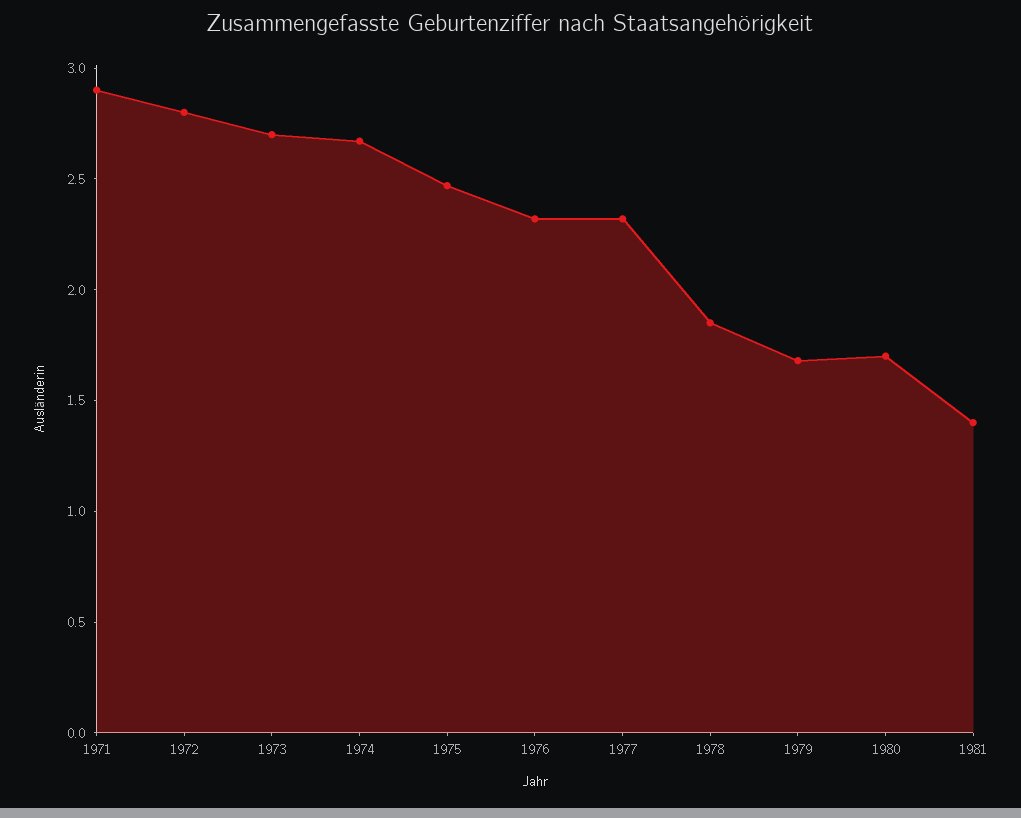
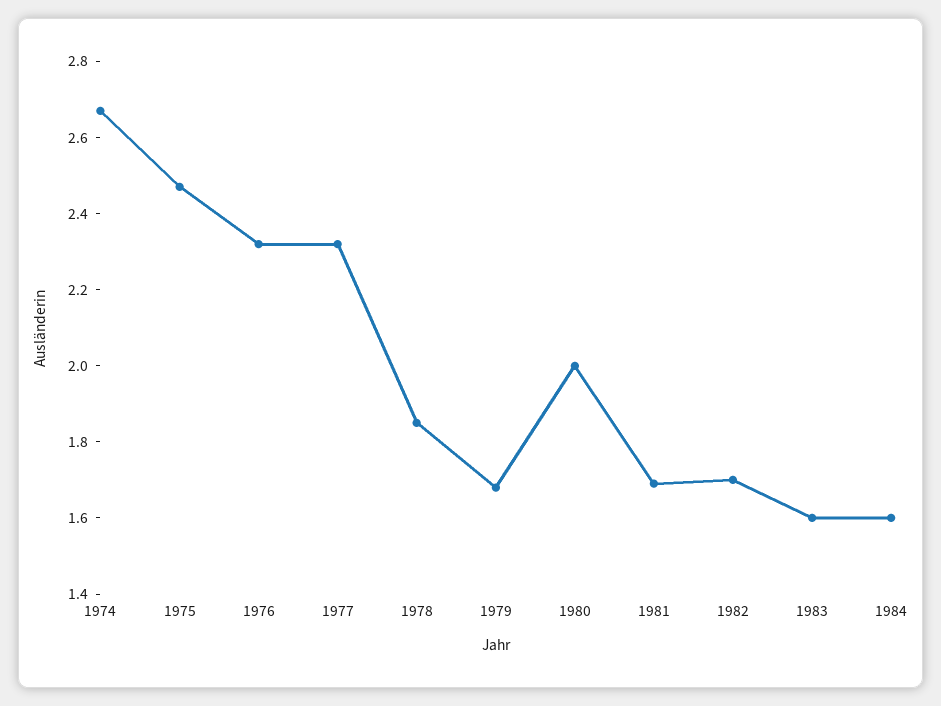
1971: 2.9 -> none
1972: 2.8 -> none
1973: 2.7 -> none
1980: 1.7 -> 2
1981: 1.4 -> 1.7
1982: none -> 1.7
1983: none -> 1.6
1984: none -> 1.6

